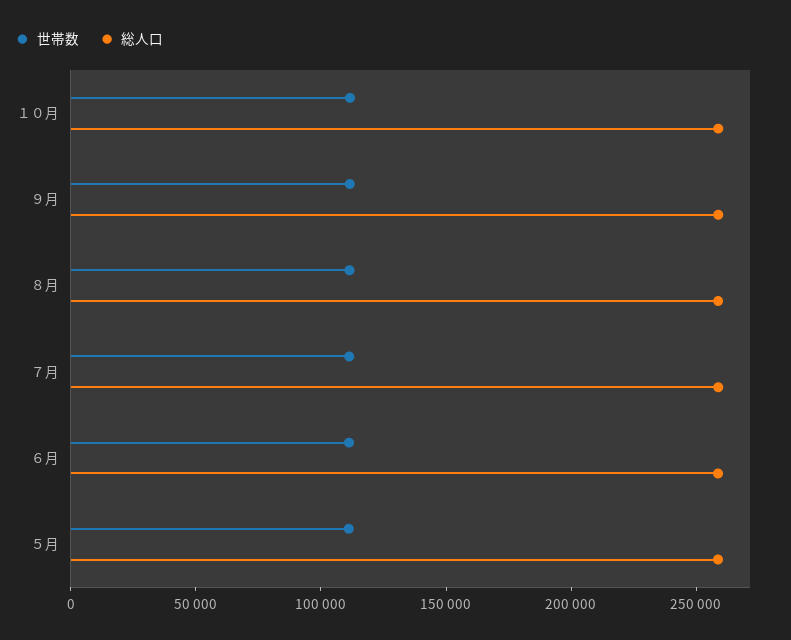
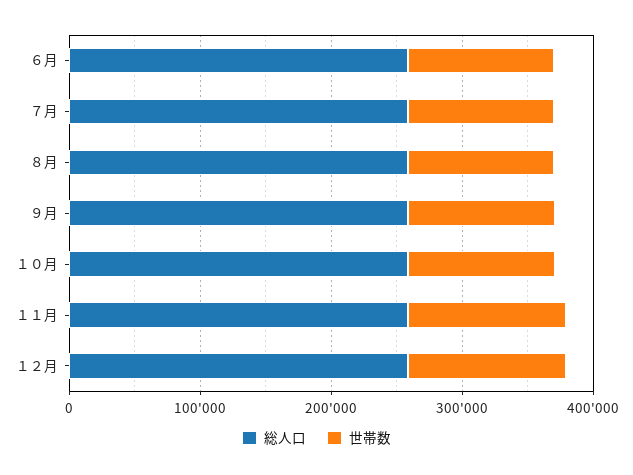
世帯数, ５月: 110000 -> none
総人口, ５月: 260000 -> none
総人口, １１月: none -> 260000
世帯数, １１月: none -> 120000
総人口, １２月: none -> 260000
世帯数, １２月: none -> 120000

